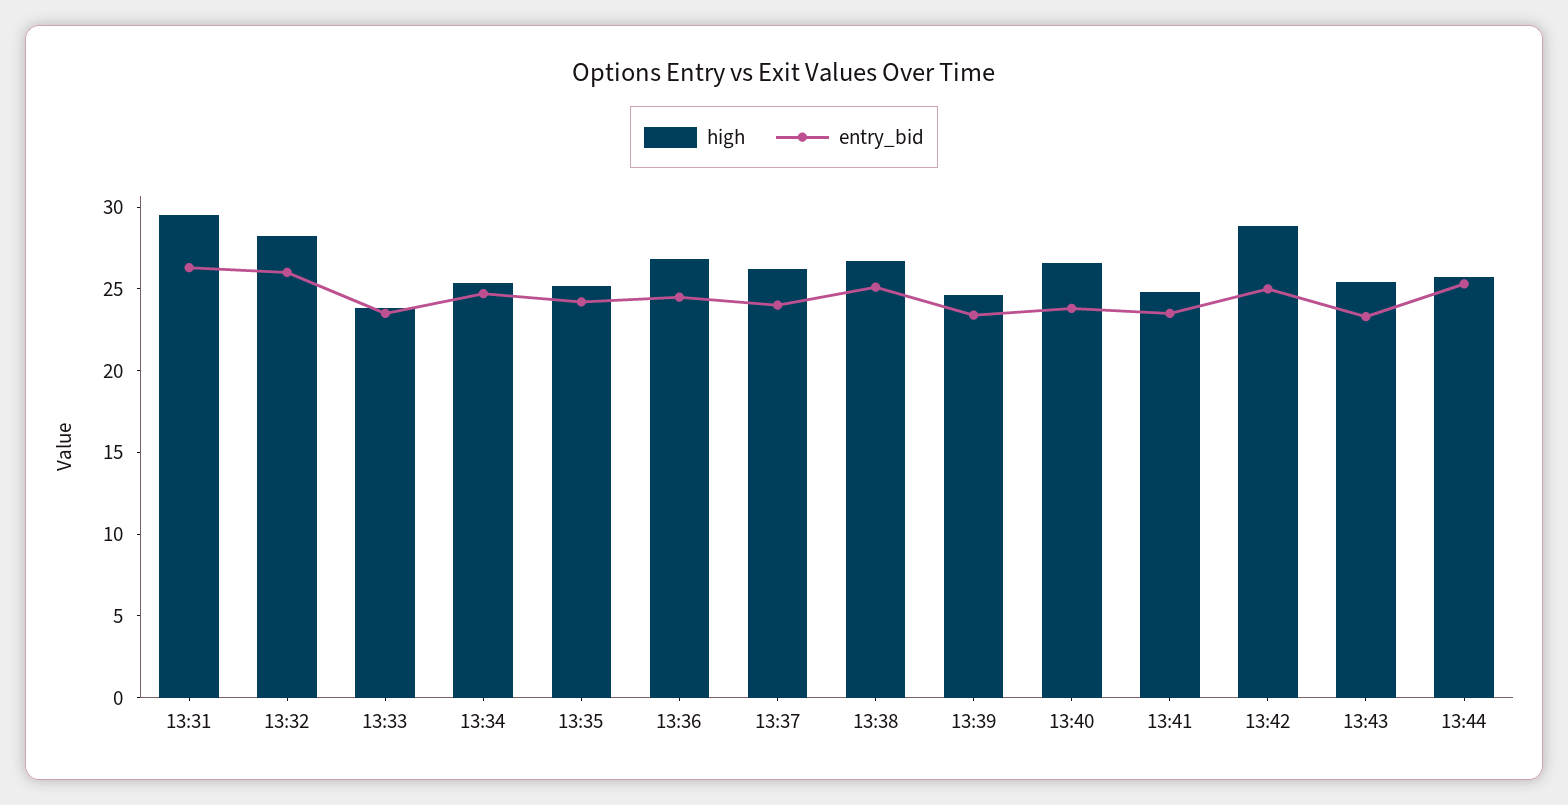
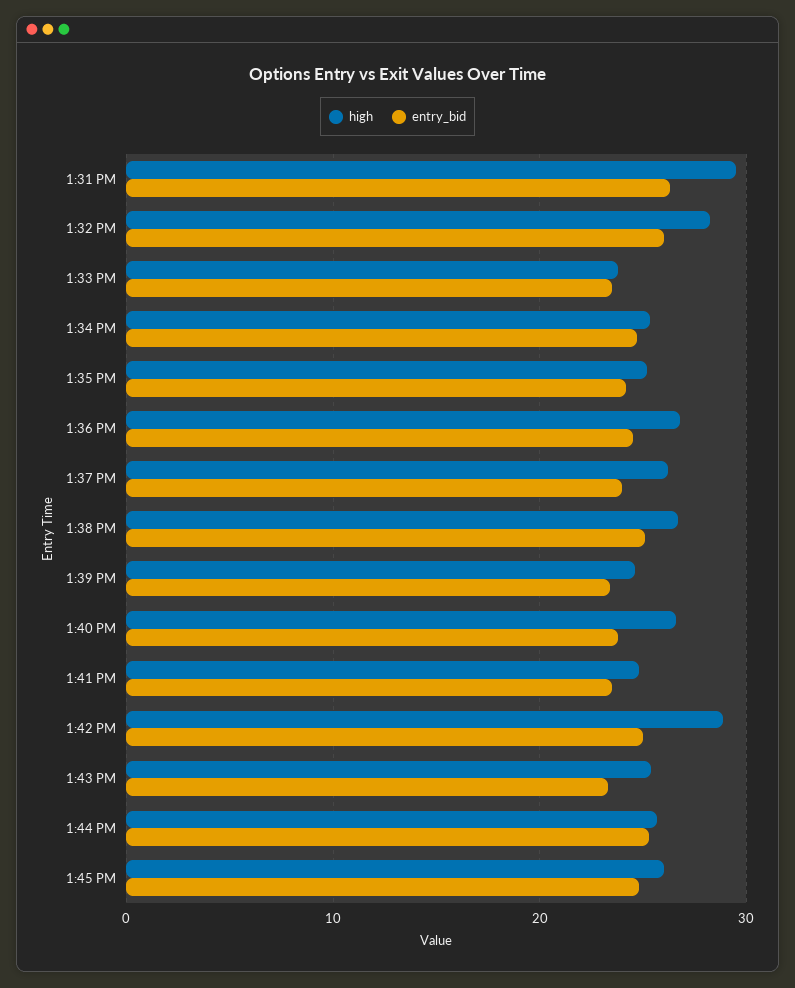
high, 1:45 PM: none -> 26
entry_bid, 1:45 PM: none -> 25

